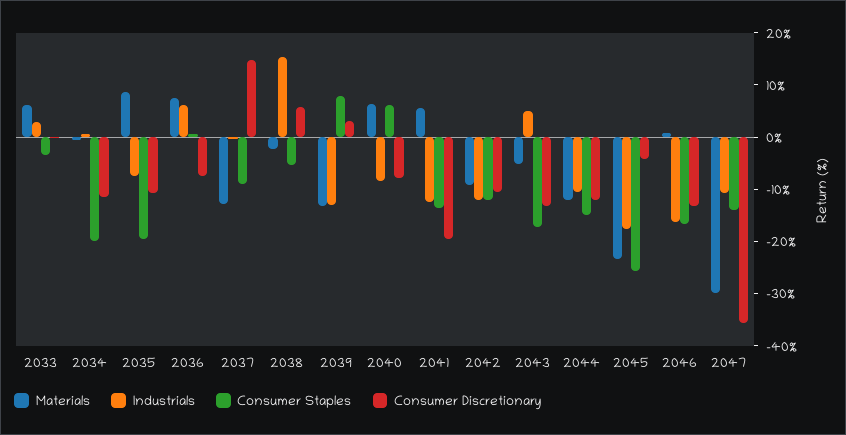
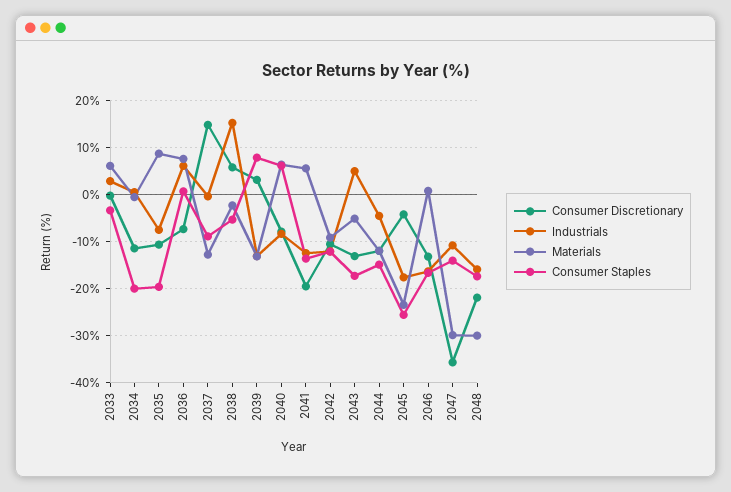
Industrials, 2044: -10 -> -4
Consumer Discretionary, 2048: none -> -22
Industrials, 2048: none -> -16
Materials, 2048: none -> -30
Consumer Staples, 2048: none -> -18

